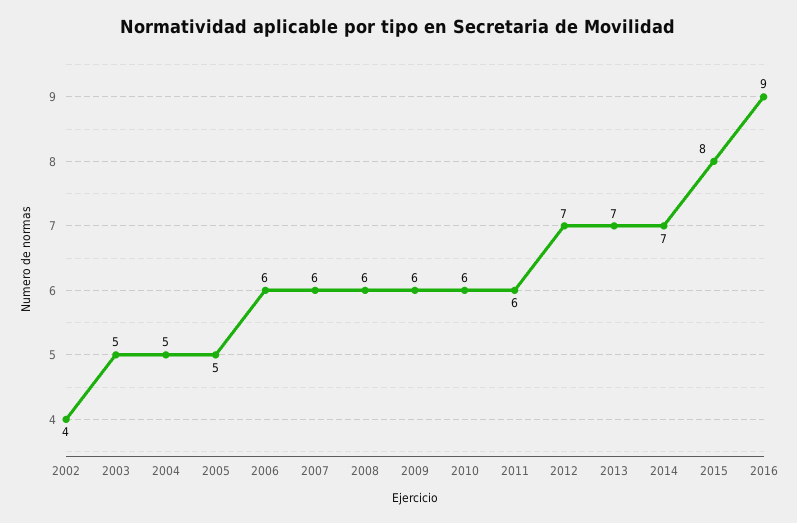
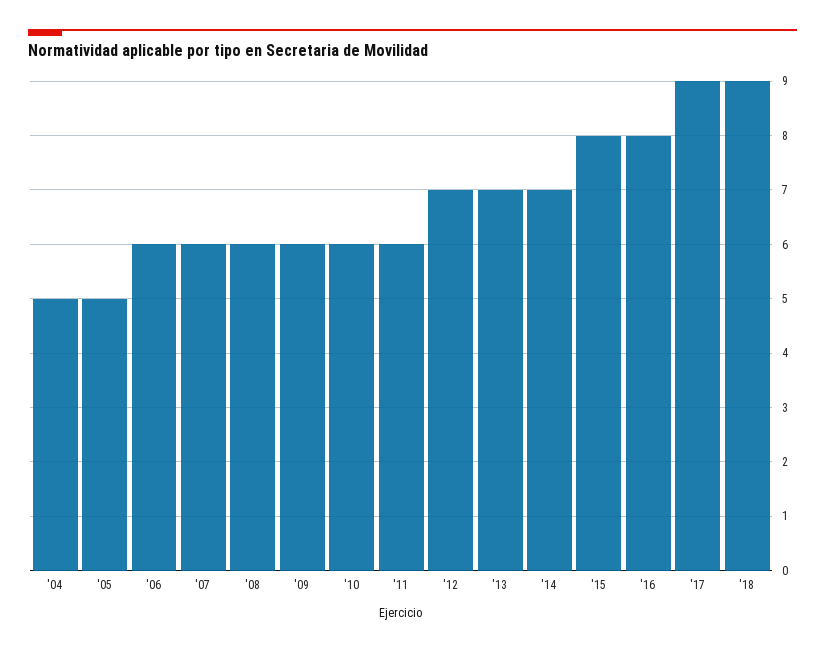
2002: 4 -> none
2003: 5 -> none
2016: 9 -> 8
'17: none -> 9
'18: none -> 9

